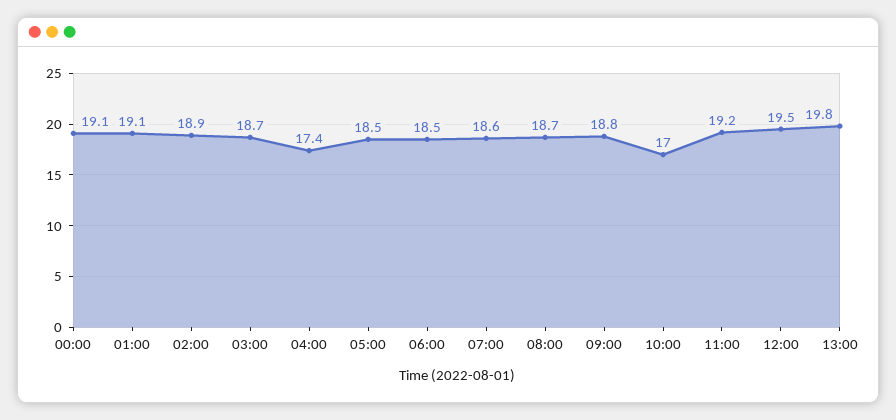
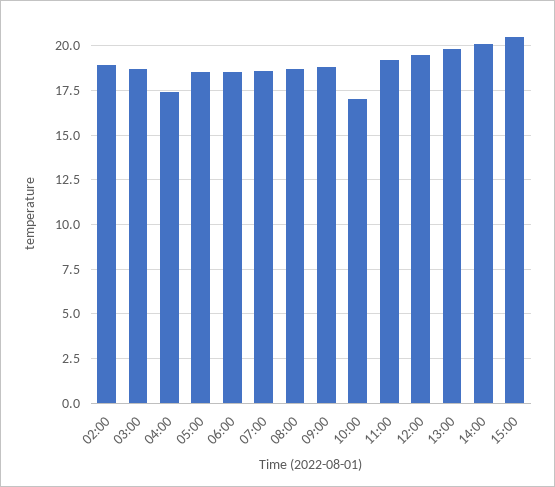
00:00: 19.1 -> none
01:00: 19.1 -> none
14:00: none -> 20
15:00: none -> 20.5

